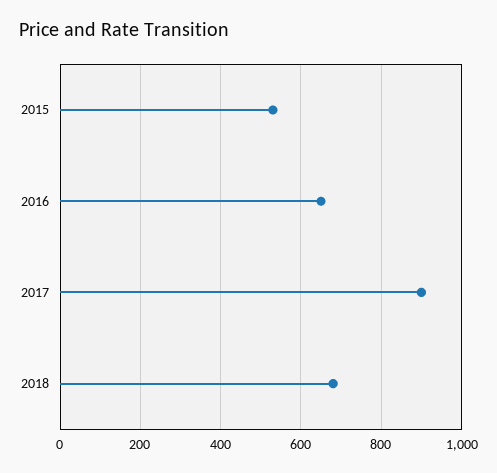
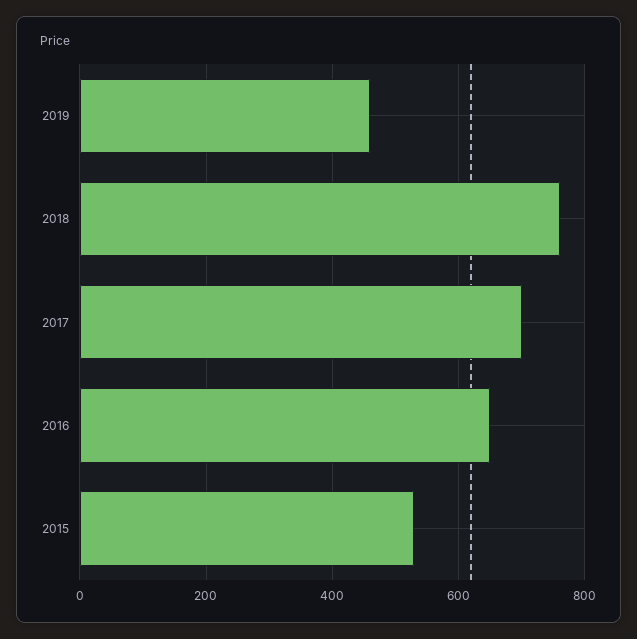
2017: 900 -> 700
2018: 680 -> 760
2019: none -> 460

